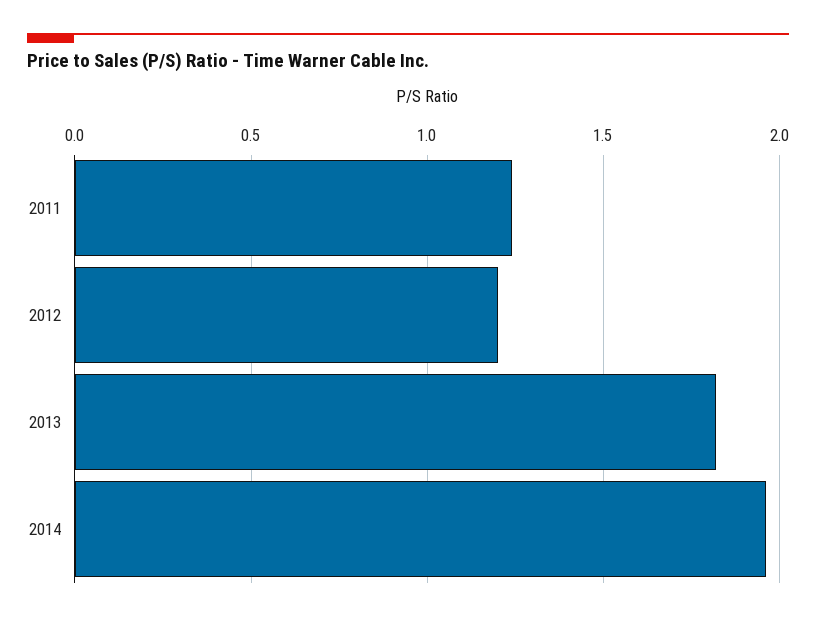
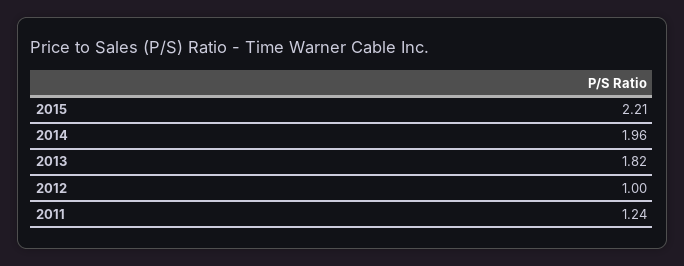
2012: 1.2 -> 1
2015: none -> 2.21

